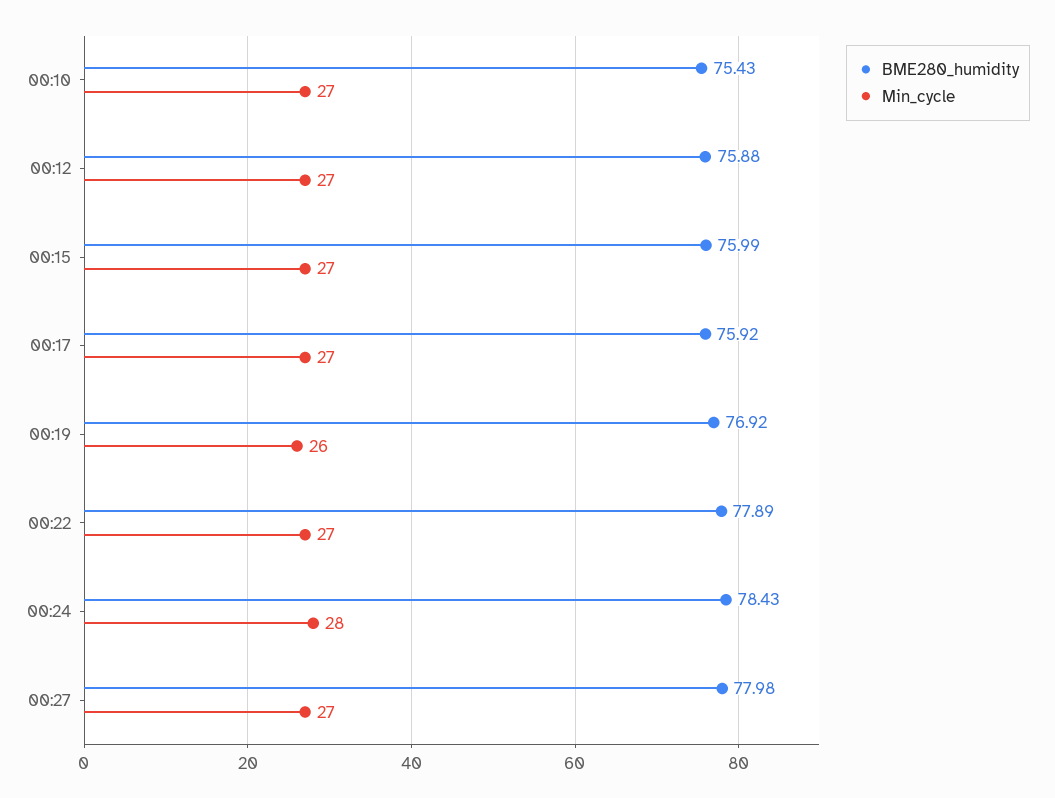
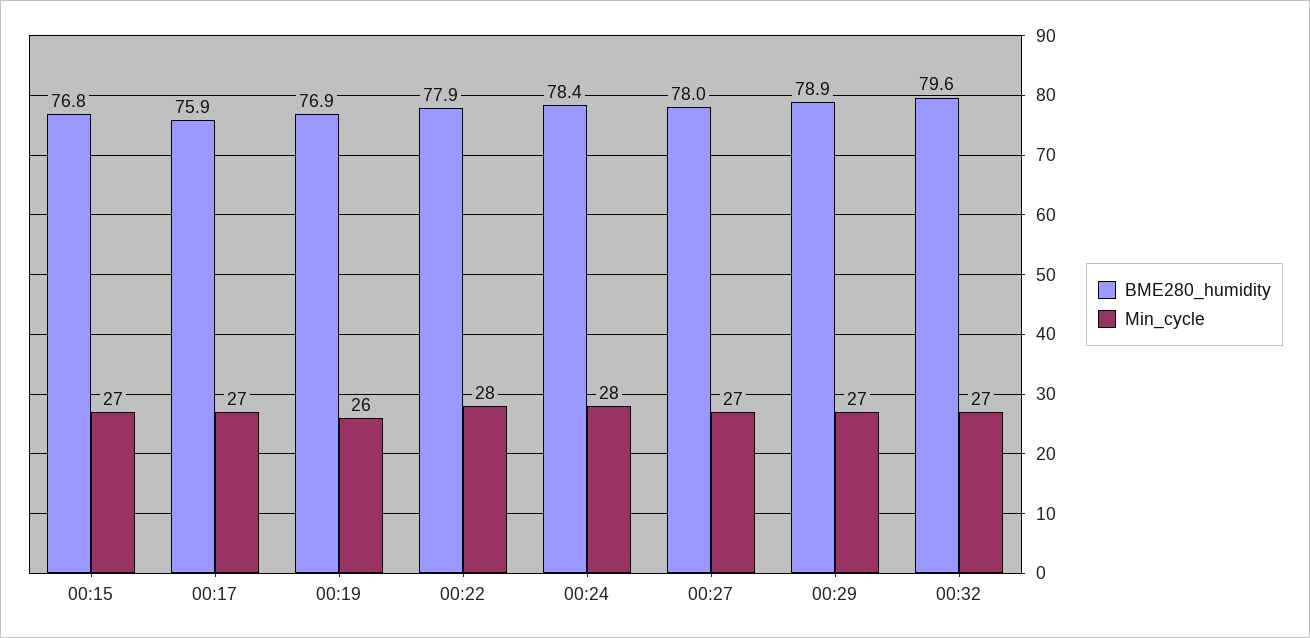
BME280_humidity, 00:10: 75.43 -> none
Min_cycle, 00:10: 27 -> none
BME280_humidity, 00:12: 75.88 -> none
Min_cycle, 00:12: 27 -> none
BME280_humidity, 00:15: 75.99 -> 76.8
Min_cycle, 00:22: 27 -> 28
BME280_humidity, 00:29: none -> 78.9
Min_cycle, 00:29: none -> 27
BME280_humidity, 00:32: none -> 79.6
Min_cycle, 00:32: none -> 27

